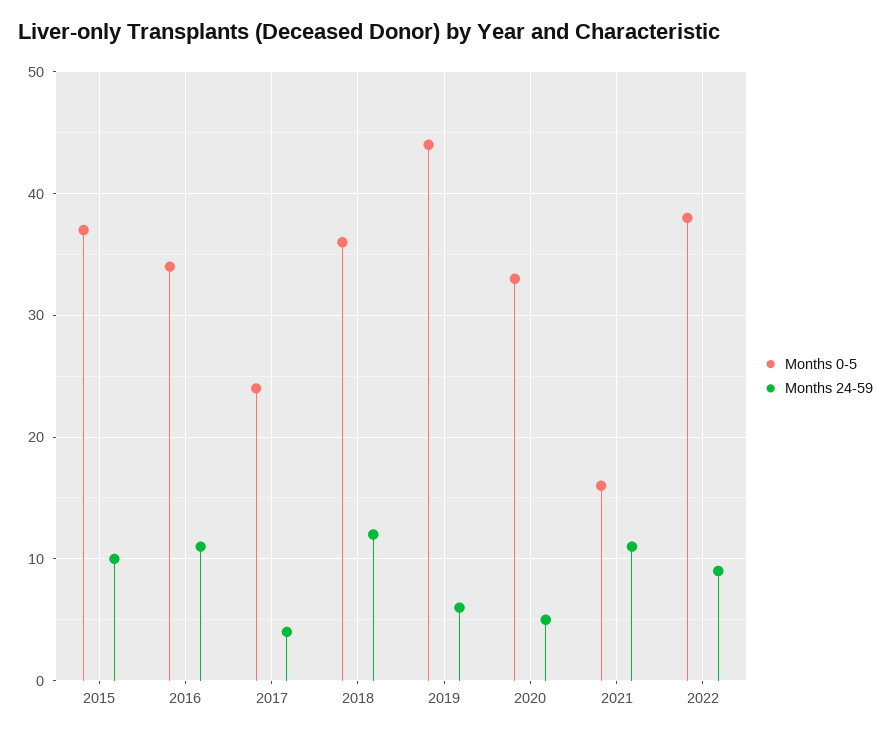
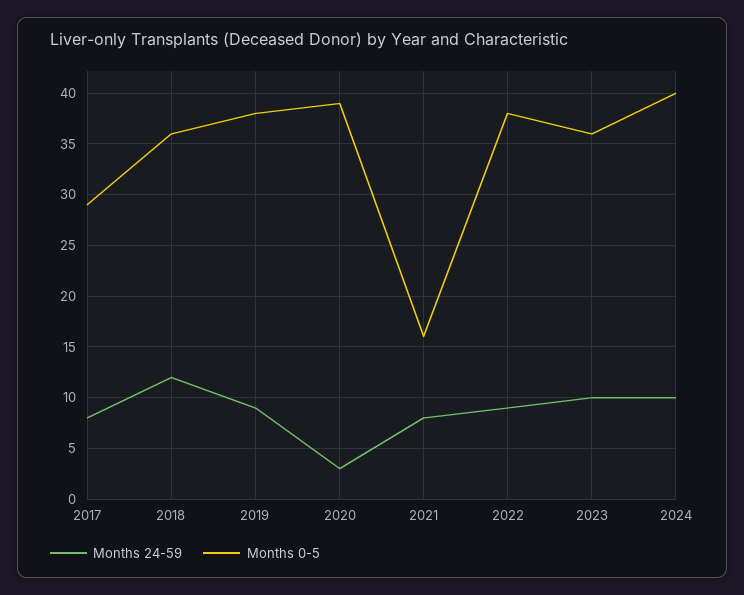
Months 0-5, 2015: 37 -> none
Months 24-59, 2015: 10 -> none
Months 0-5, 2016: 34 -> none
Months 24-59, 2016: 11 -> none
Months 0-5, 2017: 24 -> 29
Months 24-59, 2017: 4 -> 8
Months 0-5, 2019: 44 -> 38
Months 24-59, 2019: 6 -> 9
Months 0-5, 2020: 33 -> 39
Months 24-59, 2020: 5 -> 3
Months 24-59, 2021: 11 -> 8
Months 24-59, 2023: none -> 10
Months 0-5, 2023: none -> 36
Months 24-59, 2024: none -> 10
Months 0-5, 2024: none -> 40

